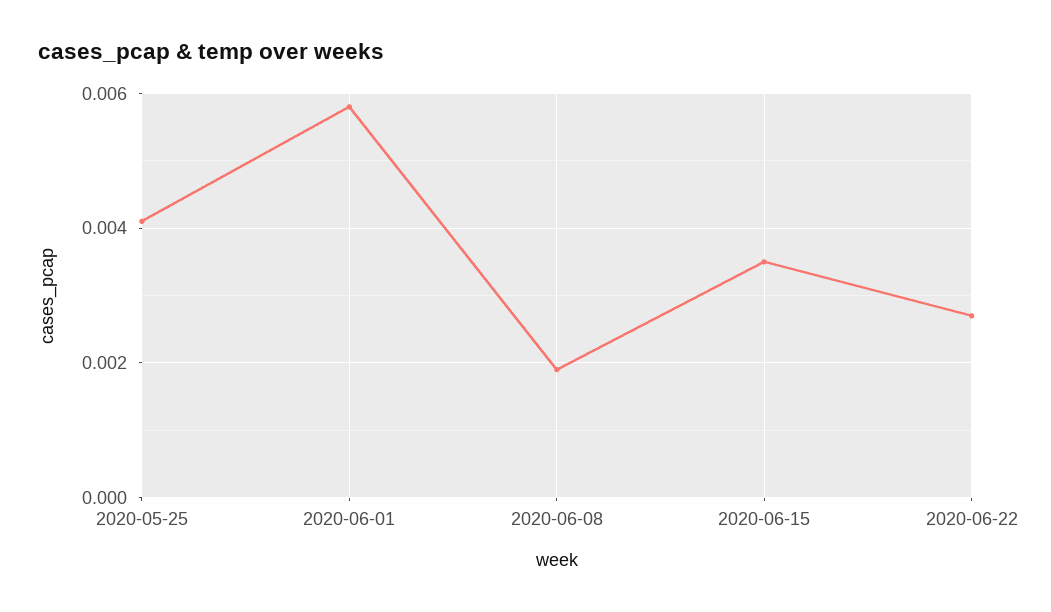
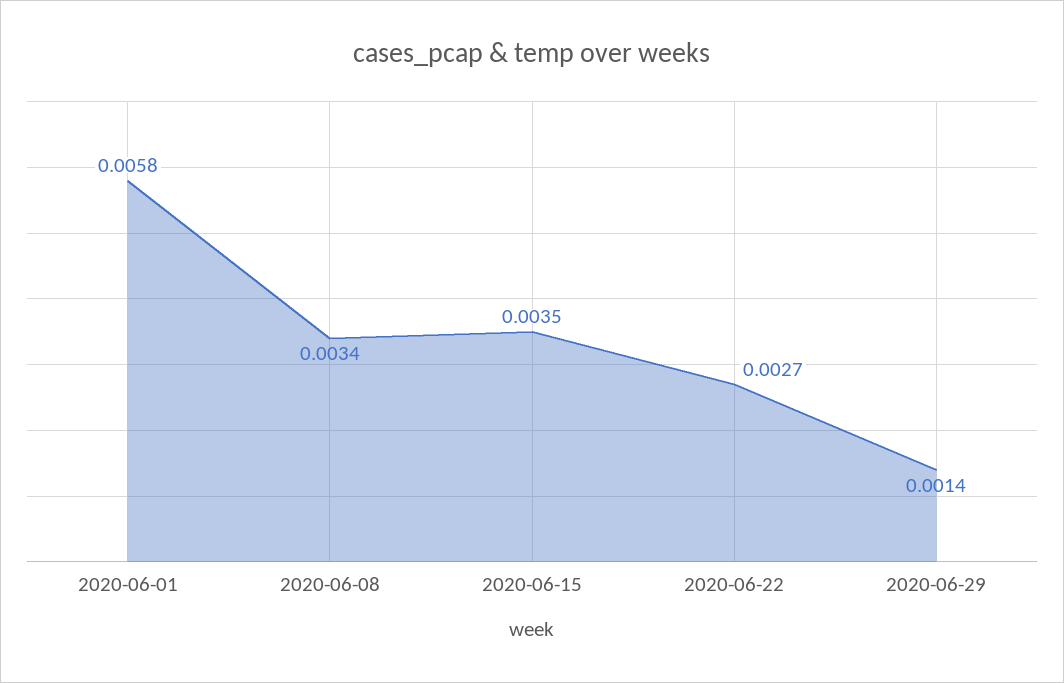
2020-05-25: 0.004 -> none
2020-06-08: 0.002 -> 0.0034
2020-06-29: none -> 0.0014

